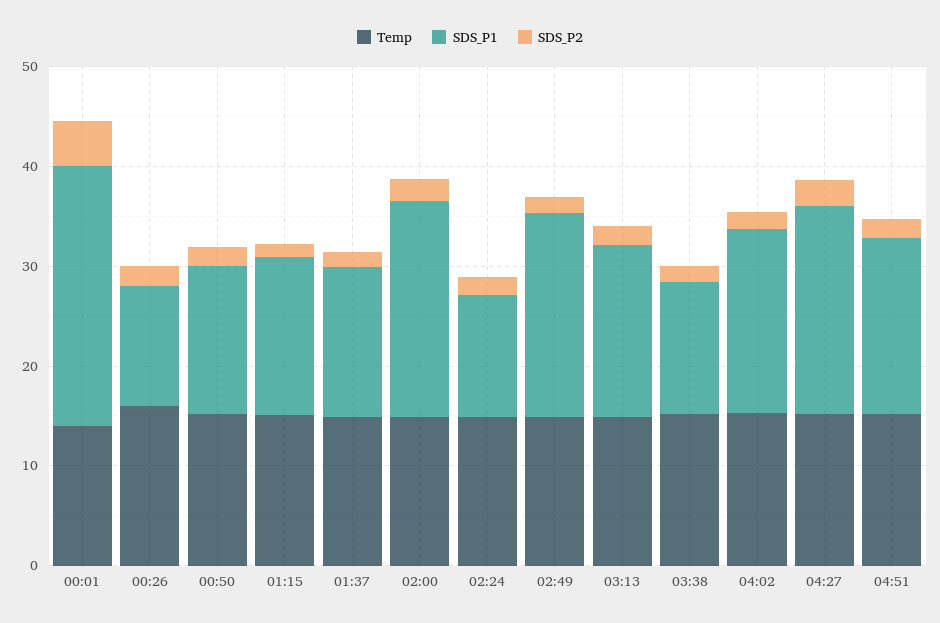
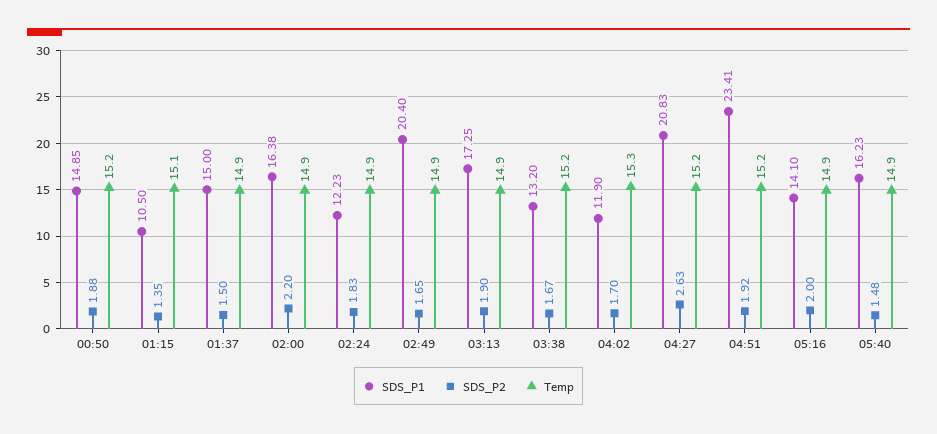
Temp, 00:01: 14 -> none
SDS_P1, 00:01: 26 -> none
SDS_P2, 00:01: 4 -> none
Temp, 00:26: 16 -> none
SDS_P1, 00:26: 12 -> none
SDS_P2, 00:26: 2 -> none
SDS_P1, 01:15: 16 -> 10.5
SDS_P1, 02:00: 22 -> 16.38
SDS_P1, 04:02: 18 -> 11.9
SDS_P1, 04:51: 18 -> 23.41
SDS_P1, 05:16: none -> 14.1
SDS_P2, 05:16: none -> 2
Temp, 05:16: none -> 14.9
SDS_P1, 05:40: none -> 16.23
SDS_P2, 05:40: none -> 1.48
Temp, 05:40: none -> 14.9

